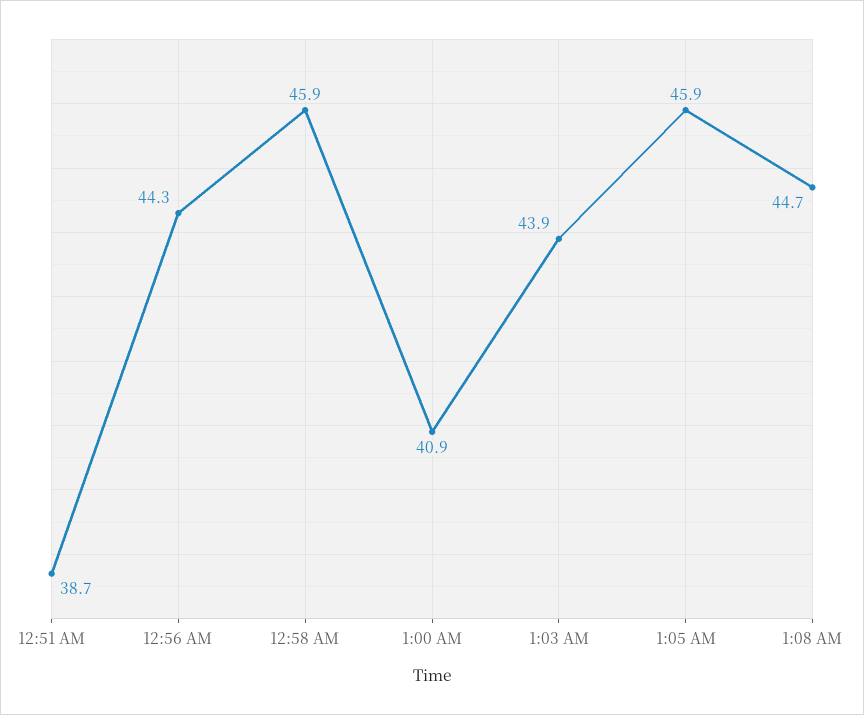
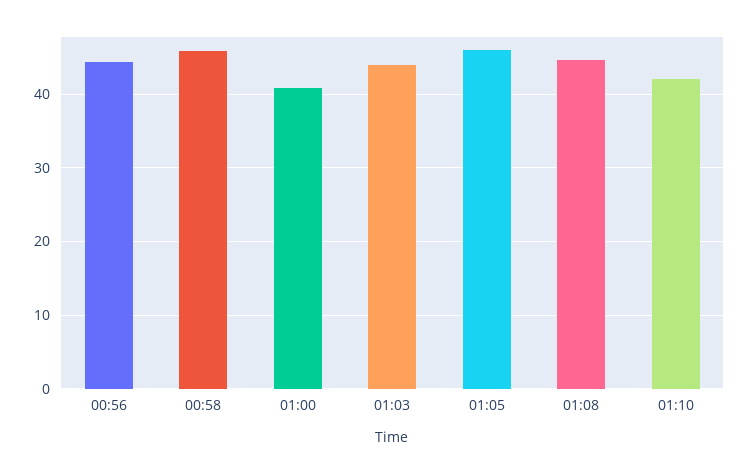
12:51 AM: 38.7 -> none
01:10: none -> 42

